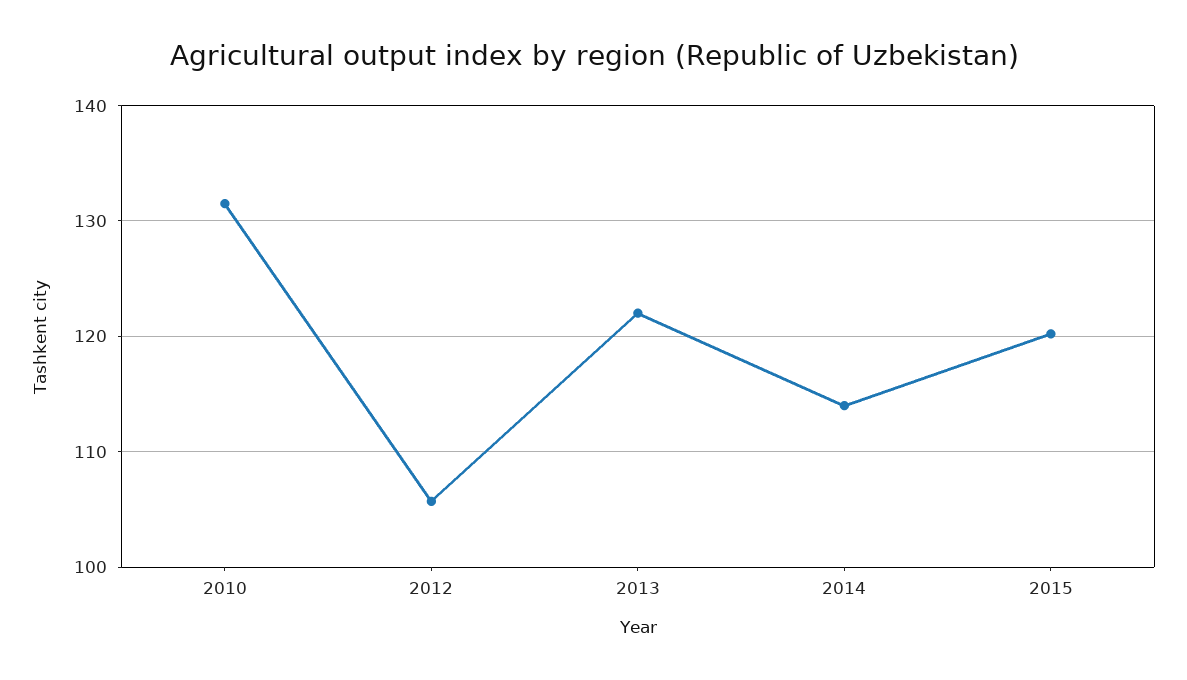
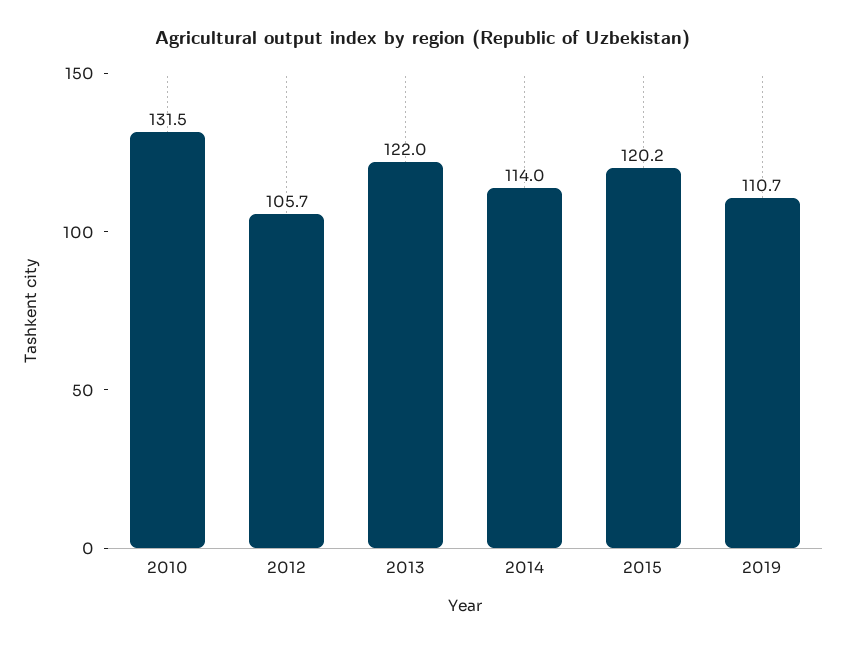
2019: none -> 110.7

